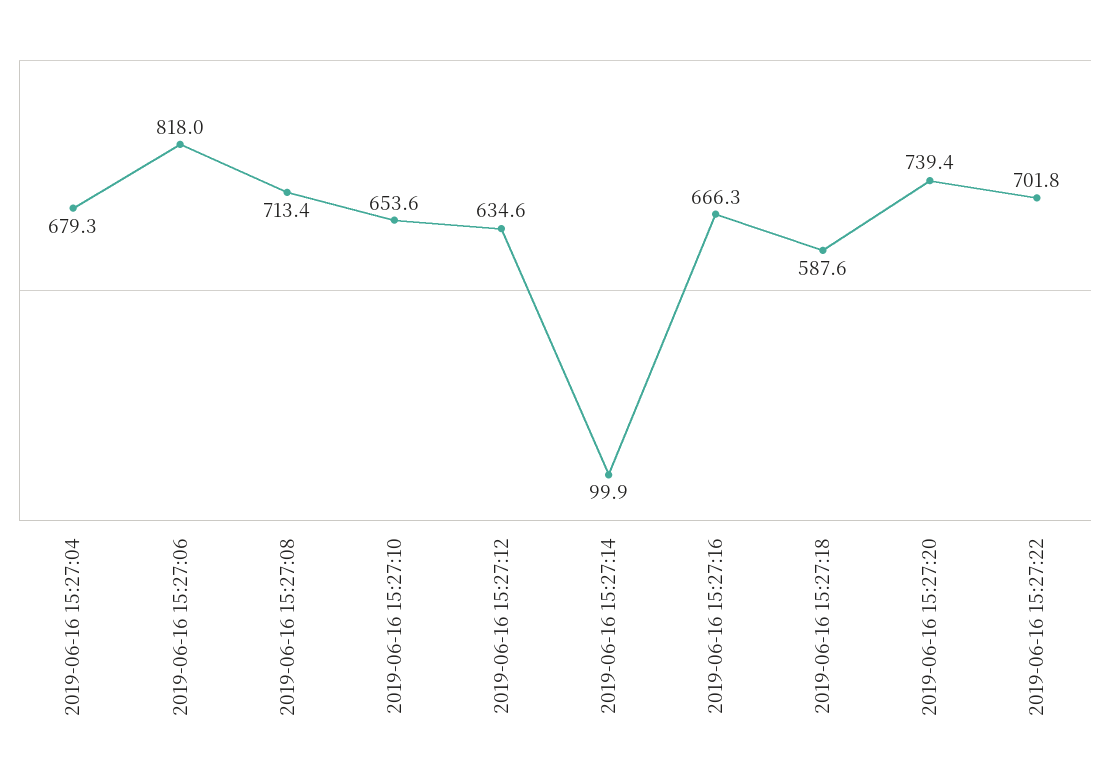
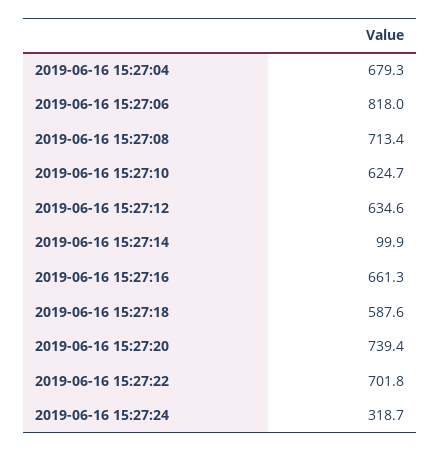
2019-06-16 15:27:10: 653.6 -> 624.7
2019-06-16 15:27:16: 666.3 -> 661.3
2019-06-16 15:27:24: none -> 318.7

